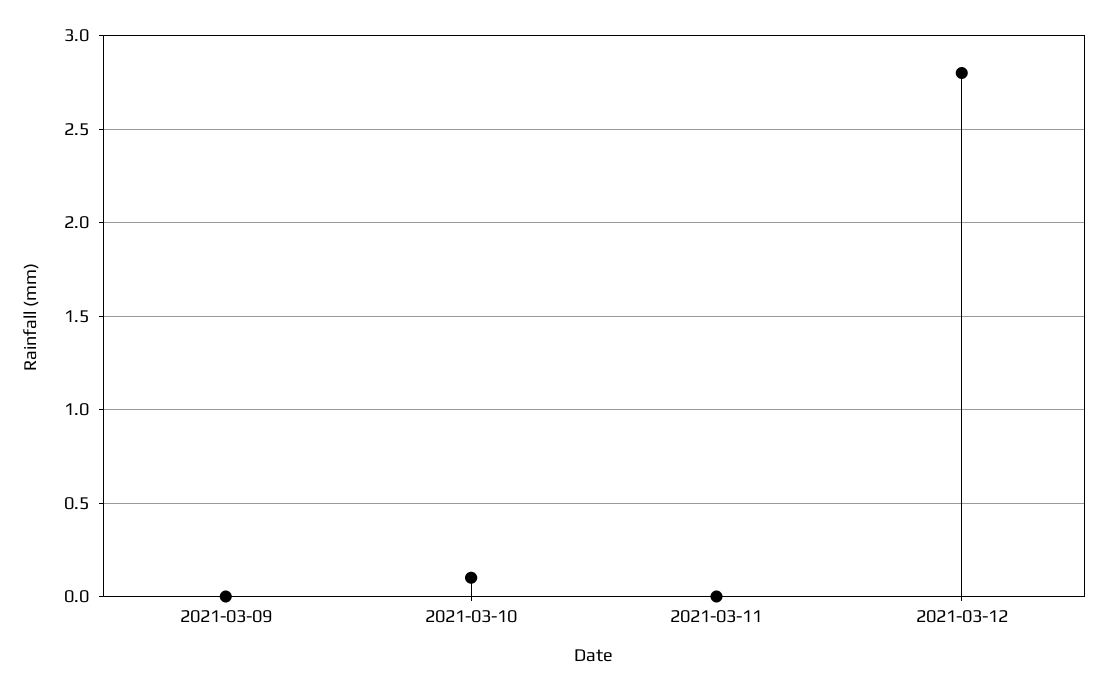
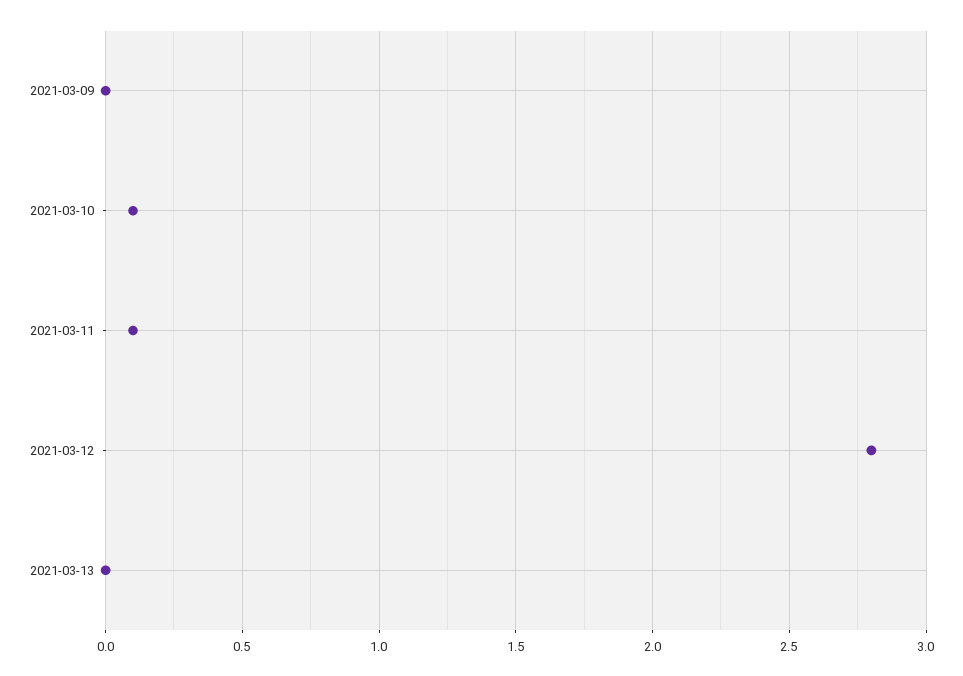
2021-03-11: 0 -> 0.1
2021-03-13: none -> 0

